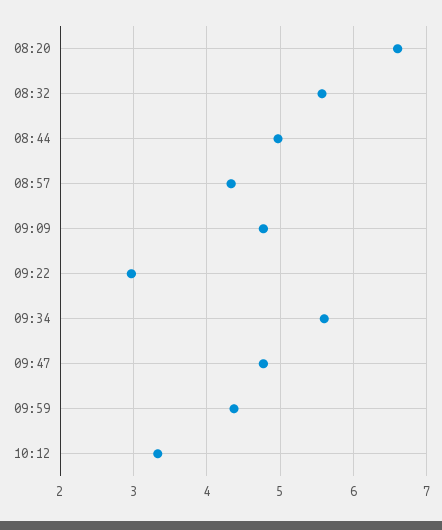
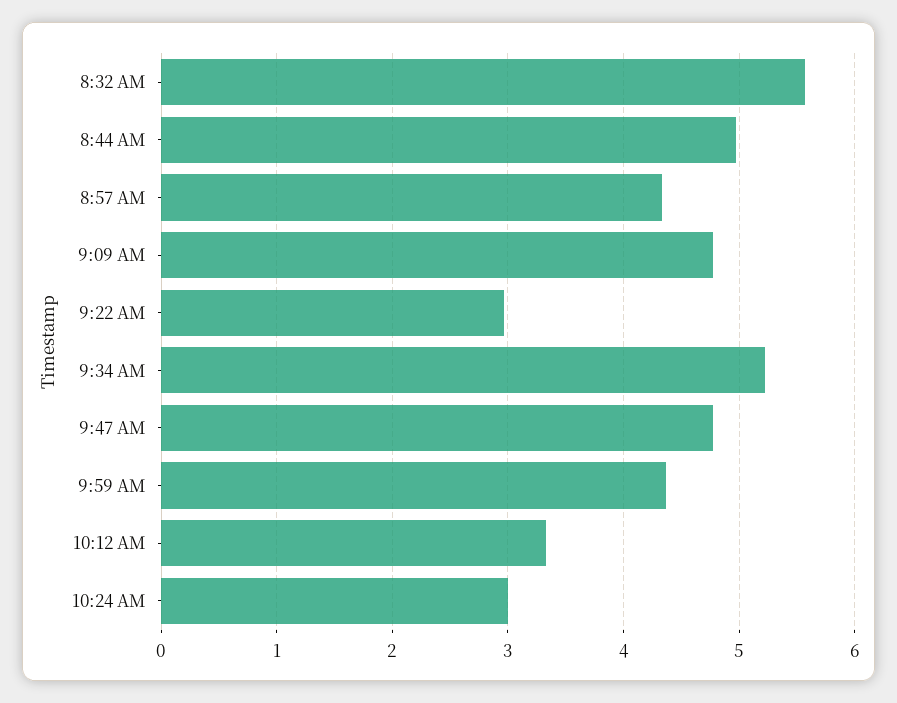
08:20: 6.6 -> none
09:34: 5.6 -> 5.2
10:24 AM: none -> 3

